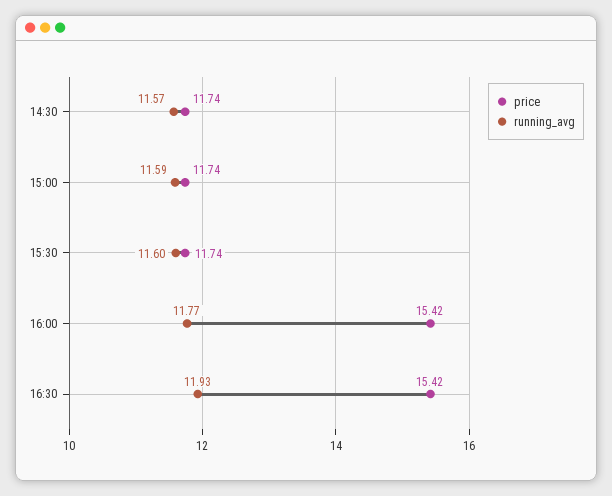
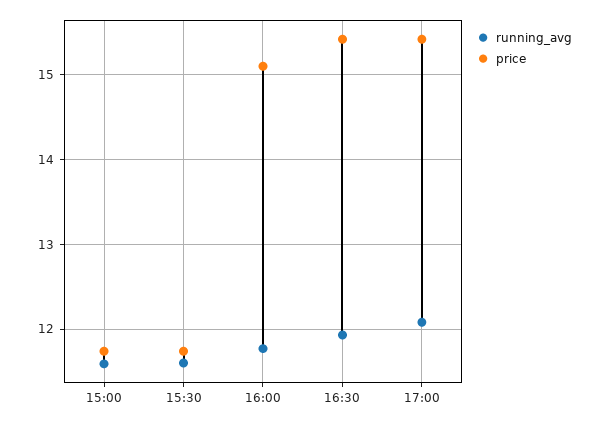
price, 14:30: 11.74 -> none
running_avg, 14:30: 11.57 -> none
price, 16:00: 15.42 -> 15.1
running_avg, 17:00: none -> 12.1
price, 17:00: none -> 15.4

